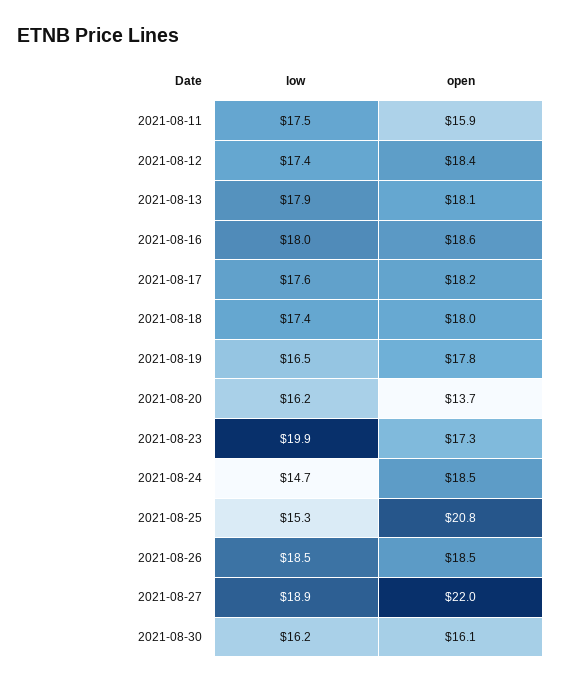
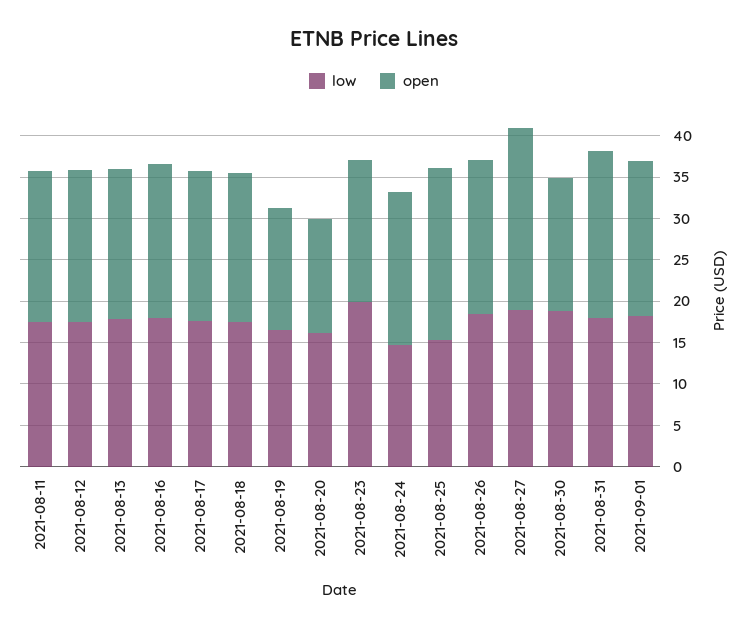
open, 2021-08-11: 15.9 -> 18
open, 2021-08-19: 17.8 -> 15
low, 2021-08-30: 16.2 -> 19
low, 2021-08-31: none -> 18
open, 2021-08-31: none -> 20
low, 2021-09-01: none -> 18
open, 2021-09-01: none -> 19

